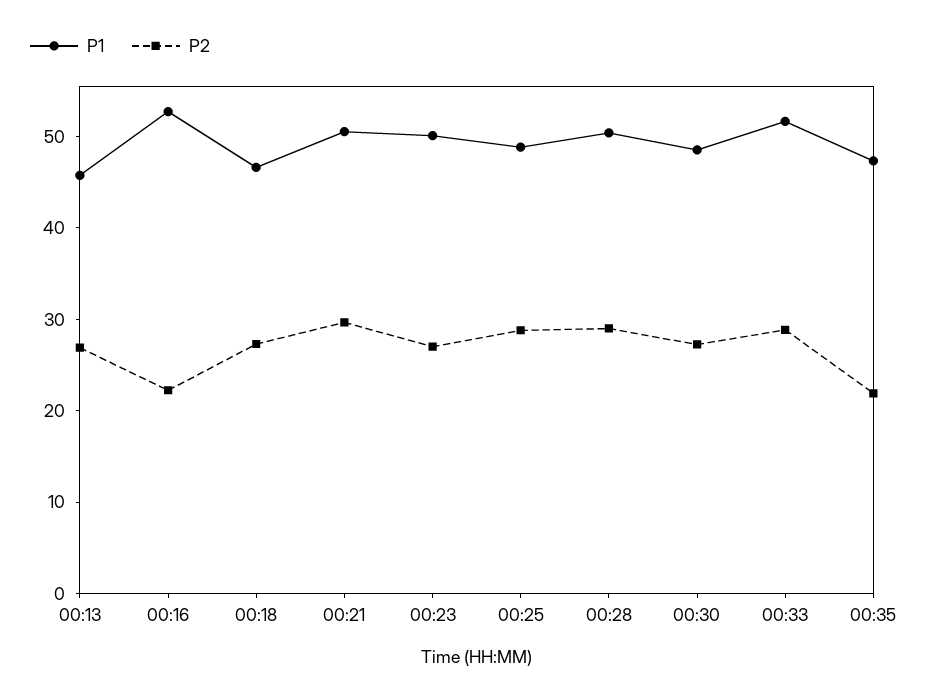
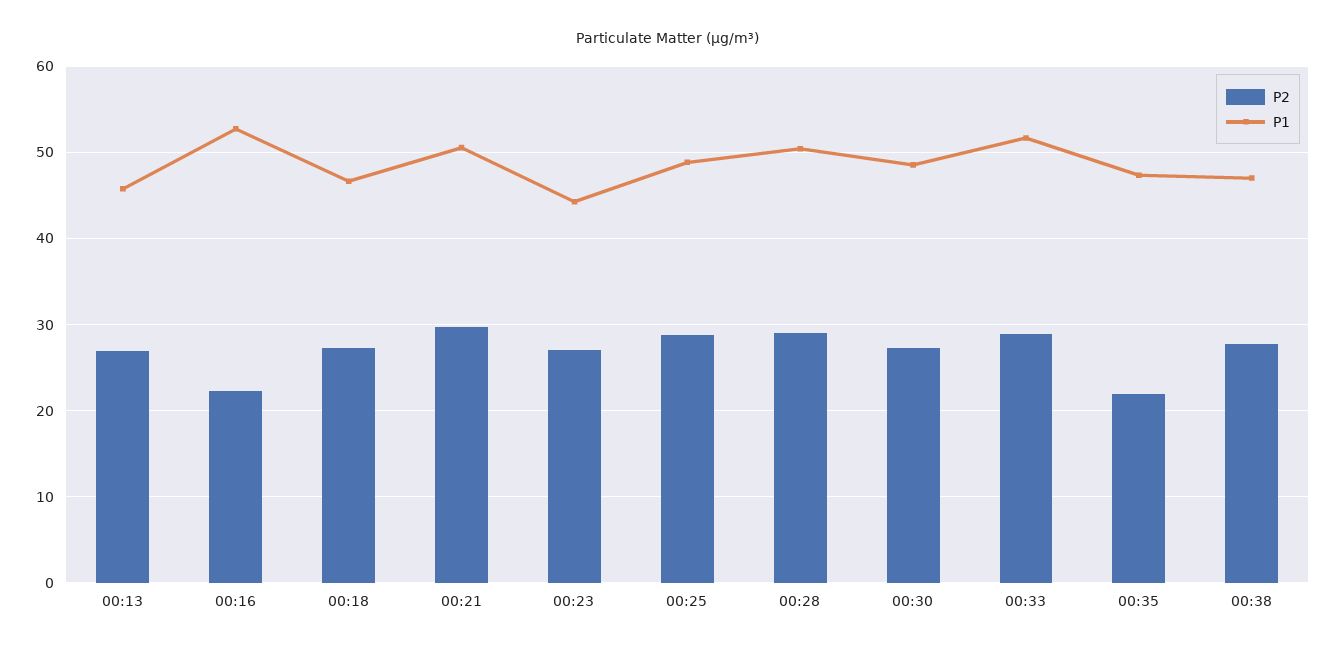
P1, 00:23: 50 -> 44
P2, 00:38: none -> 28
P1, 00:38: none -> 47

